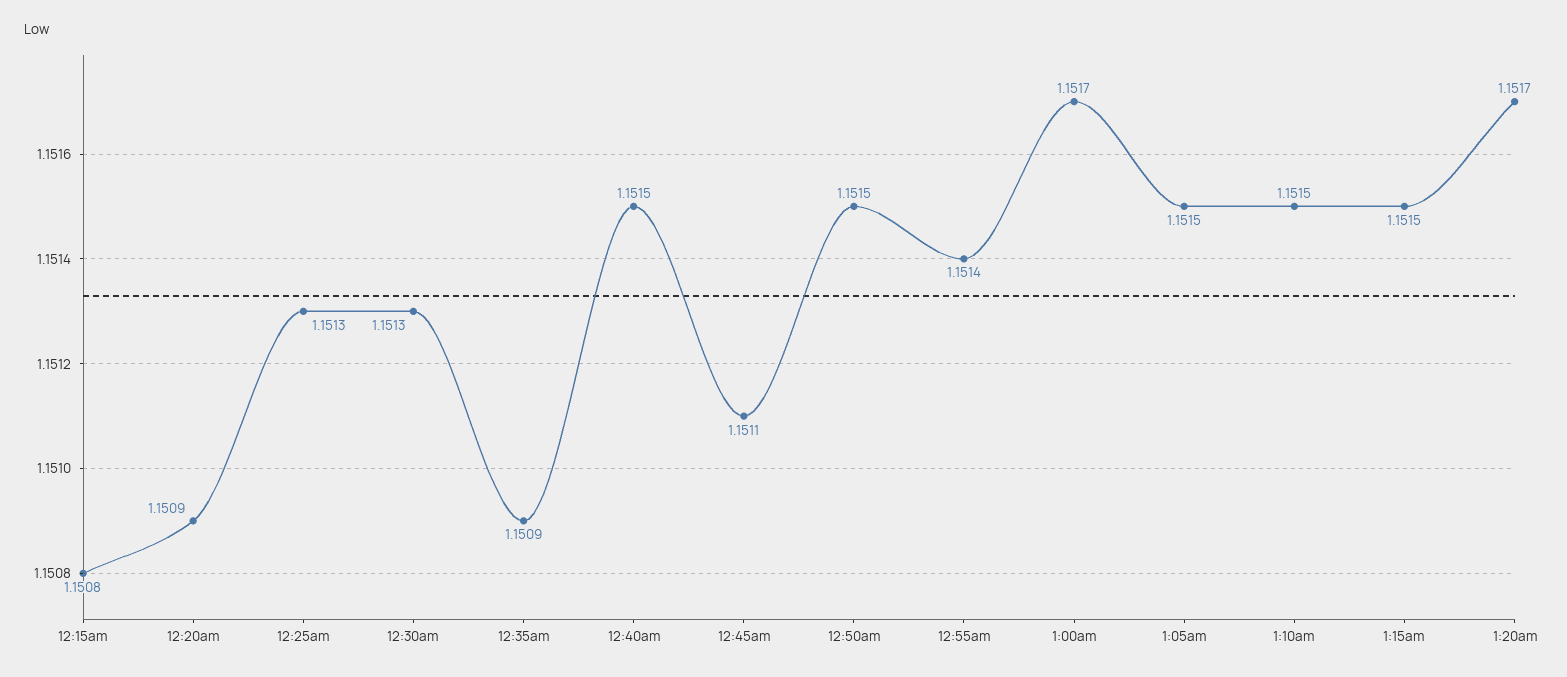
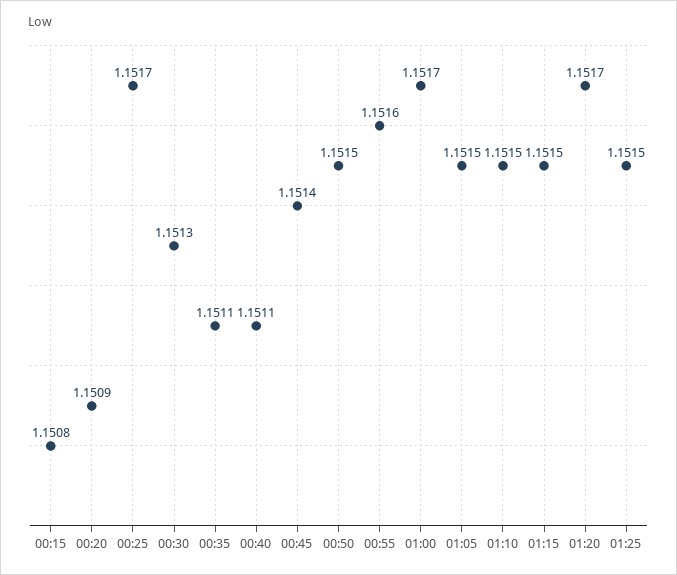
12:25am: 1.1513 -> 1.1517
12:35am: 1.1509 -> 1.1511
12:40am: 1.1515 -> 1.1511
12:45am: 1.1511 -> 1.1514
12:55am: 1.1514 -> 1.1516
01:25: none -> 1.1515

